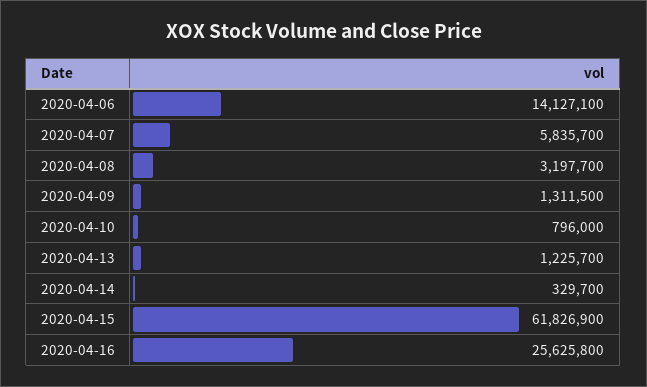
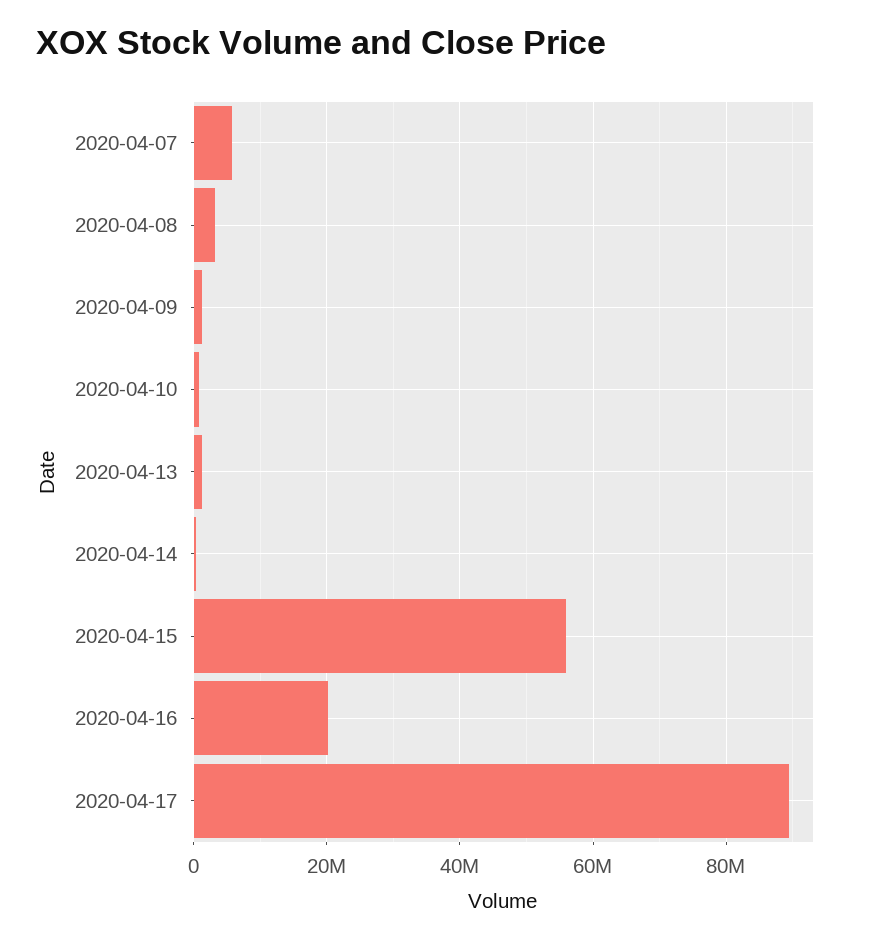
2020-04-06: 14127100 -> none
2020-04-15: 61826900 -> 56000000
2020-04-16: 25625800 -> 20000000
2020-04-17: none -> 90000000

